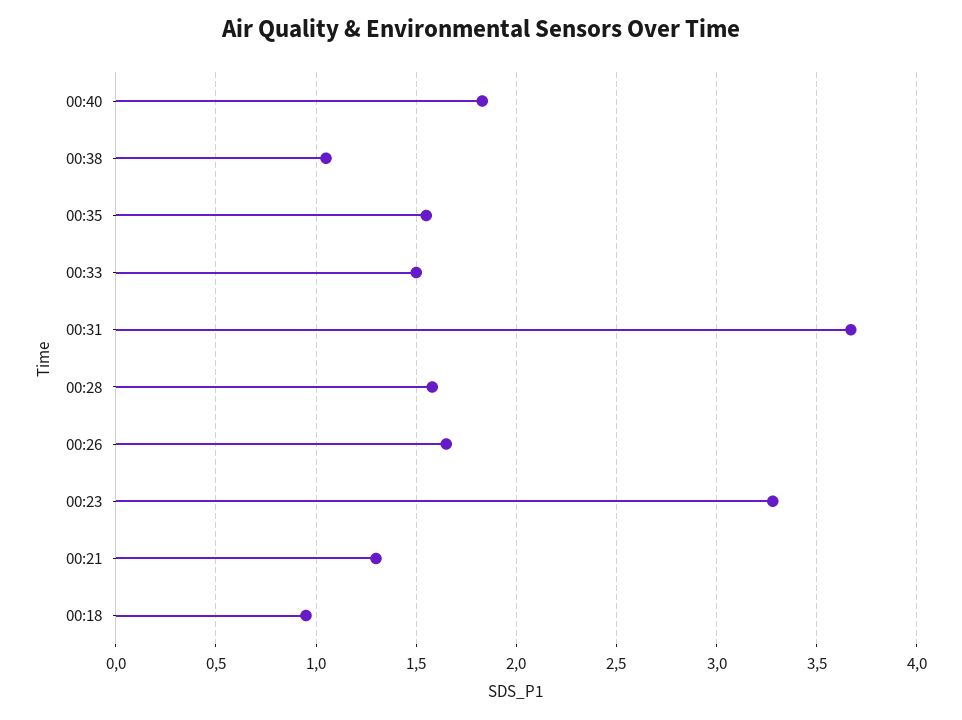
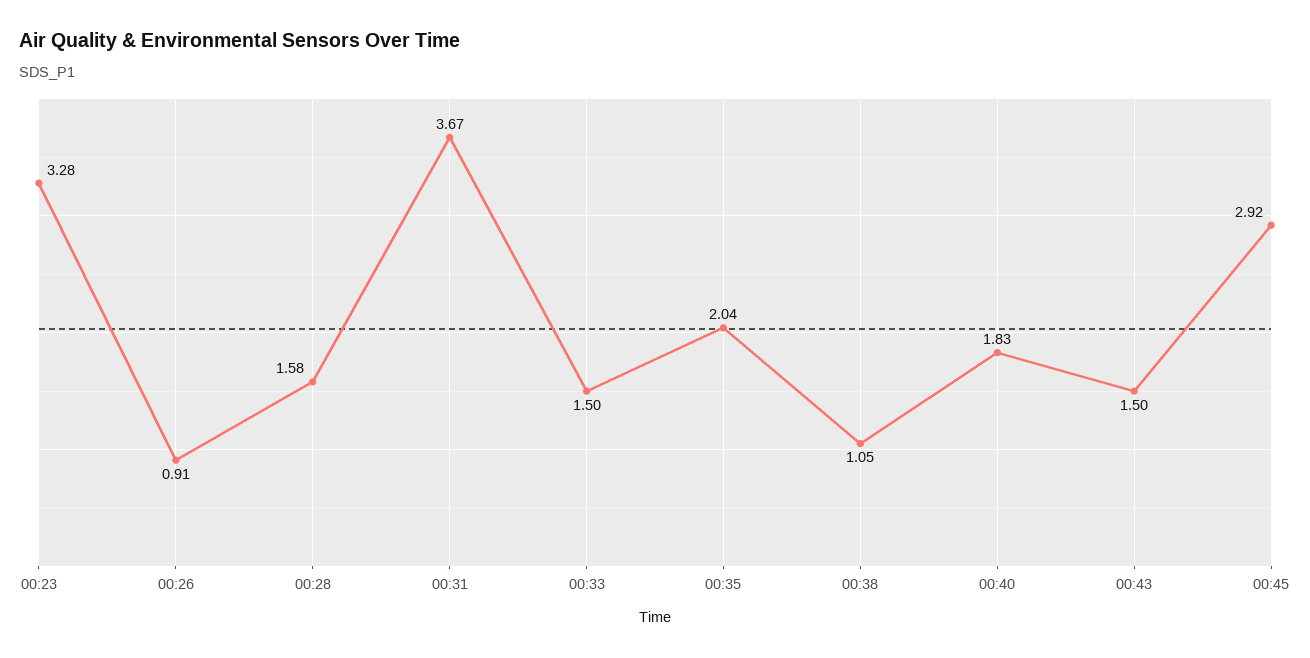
00:35: 1.55 -> 2.04
00:26: 1.65 -> 0.91
00:21: 1.3 -> none
00:18: 0.95 -> none
00:43: none -> 1.5
00:45: none -> 2.92

